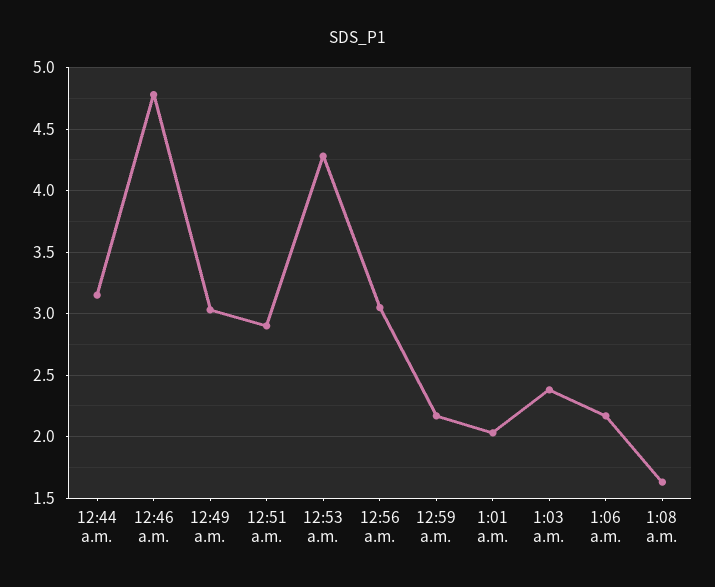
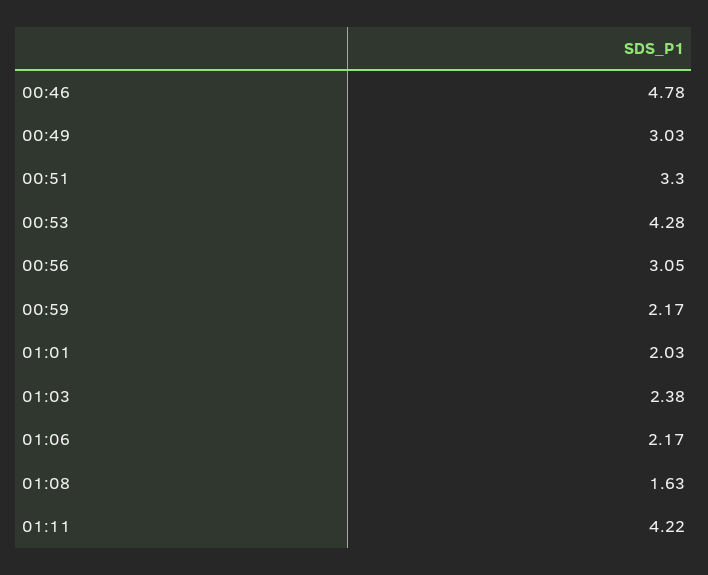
12:44 a.m.: 3.15 -> none
12:51 a.m.: 2.9 -> 3.3
01:11: none -> 4.22

